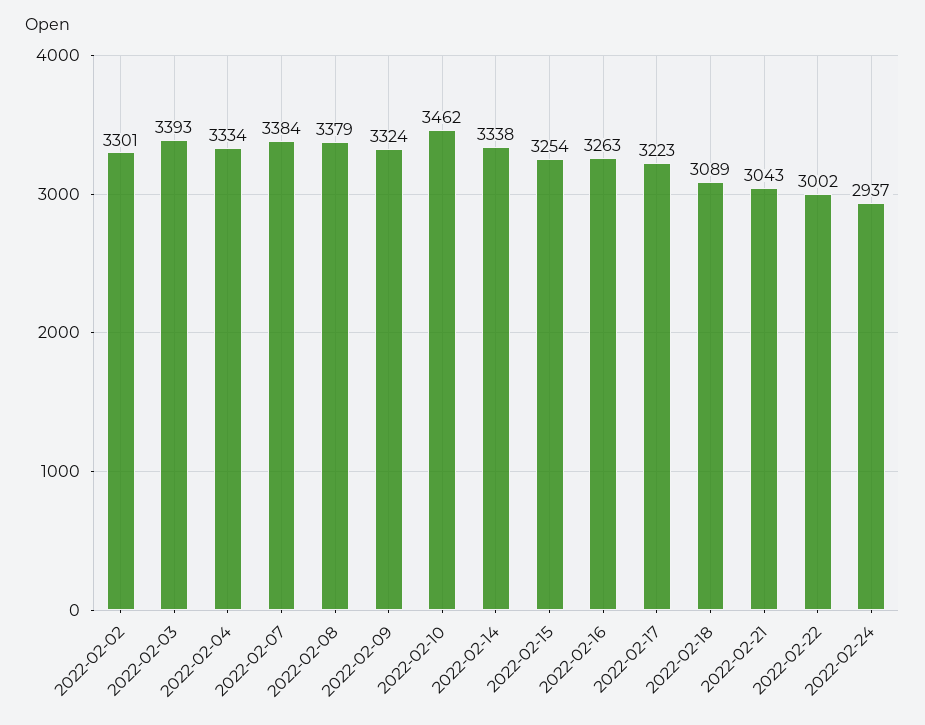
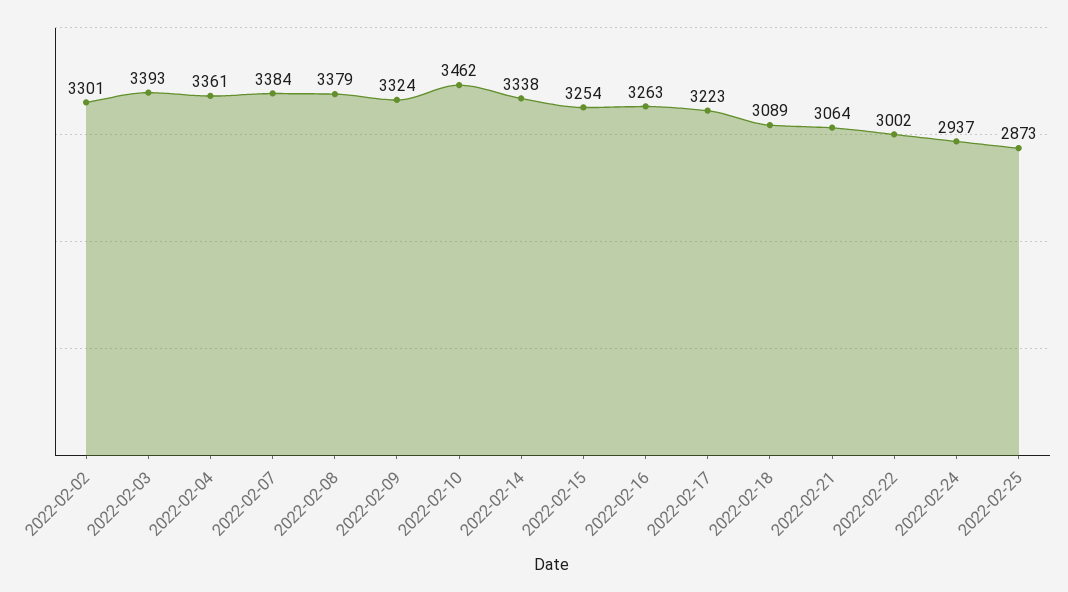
2022-02-04: 3334 -> 3361
2022-02-21: 3043 -> 3064
2022-02-25: none -> 2873

